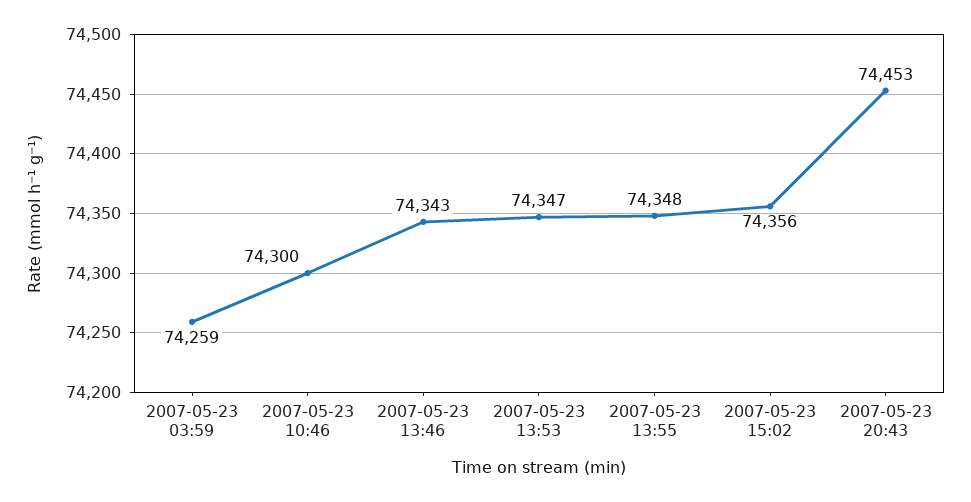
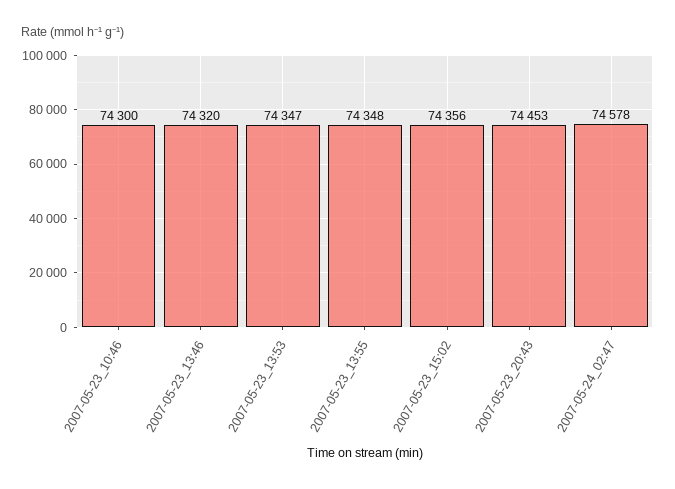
2007-05-23 03:59: 74259 -> none
2007-05-23 13:46: 74343 -> 74320
2007-05-24_02:47: none -> 74578

